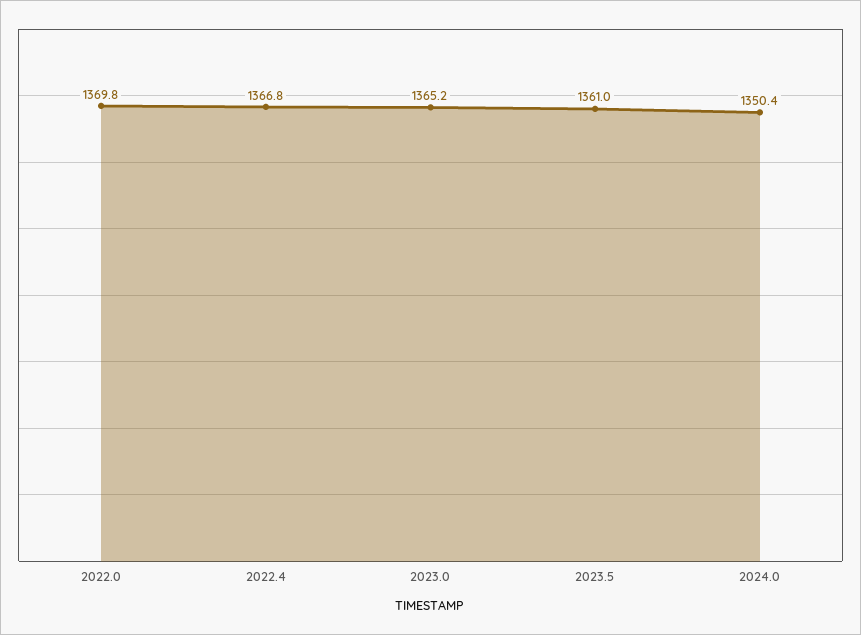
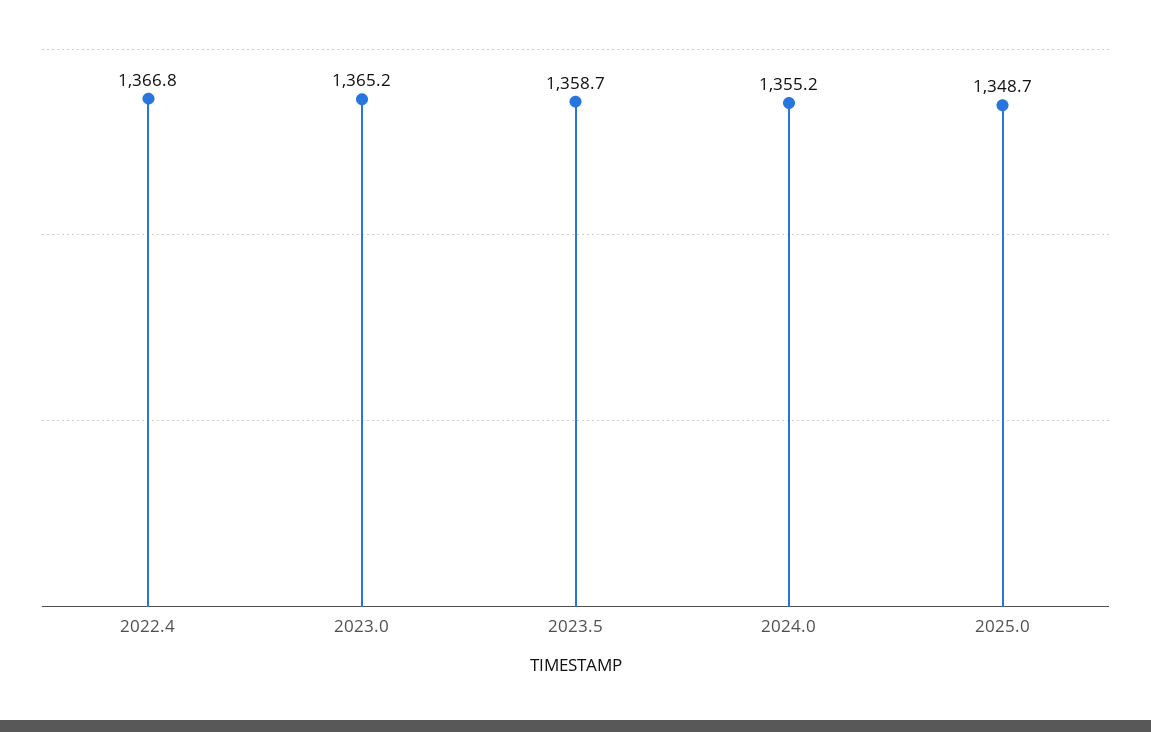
2022.0: 1369.8 -> none
2023.5: 1361 -> 1358.7
2024.0: 1350.4 -> 1355.2
2025.0: none -> 1348.7

